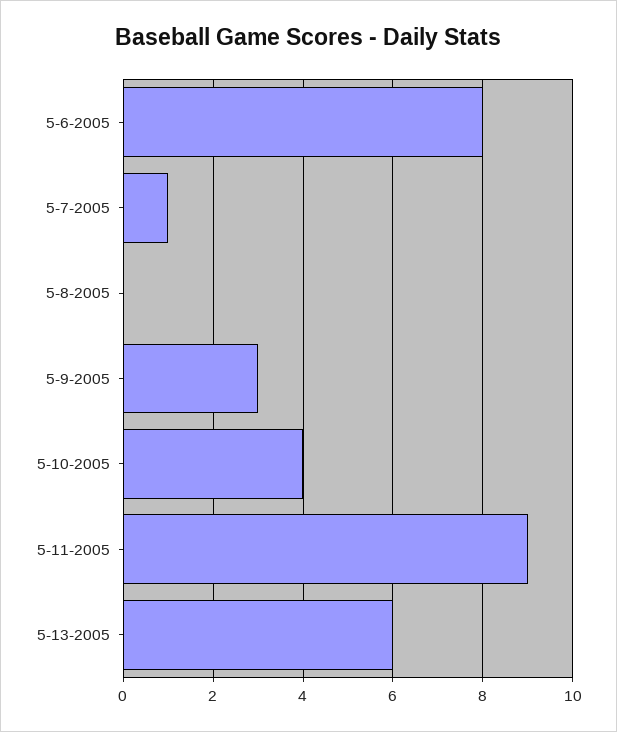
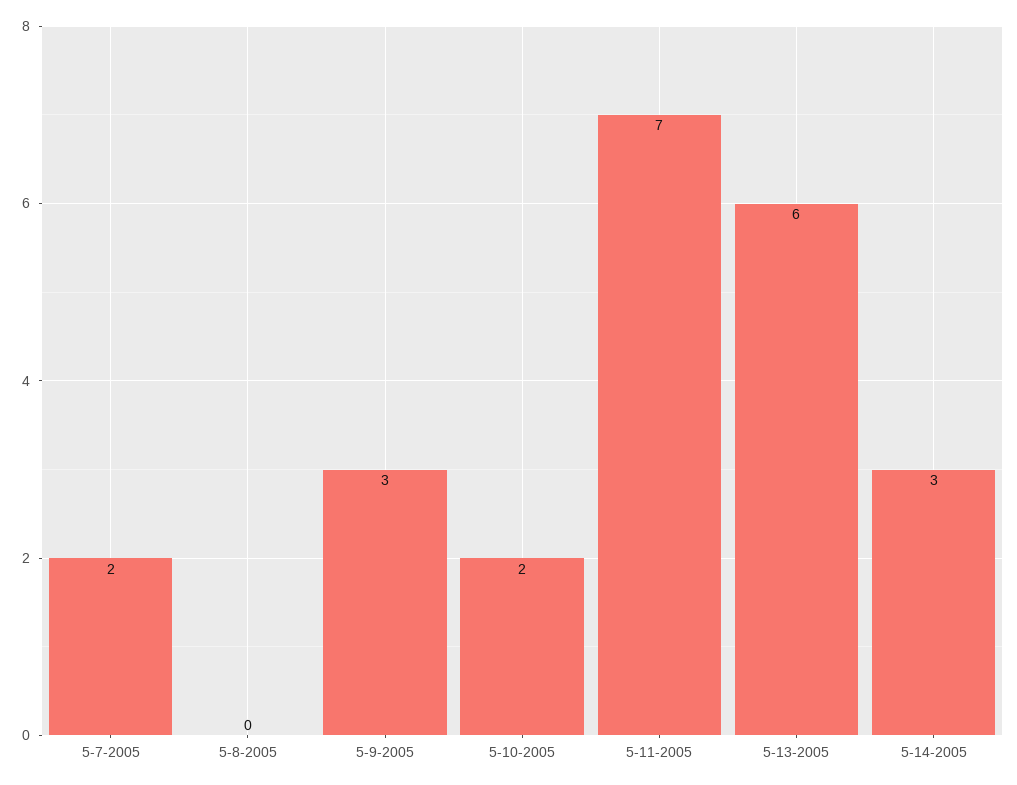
5-6-2005: 8 -> none
5-7-2005: 1 -> 2
5-10-2005: 4 -> 2
5-11-2005: 9 -> 7
5-14-2005: none -> 3

